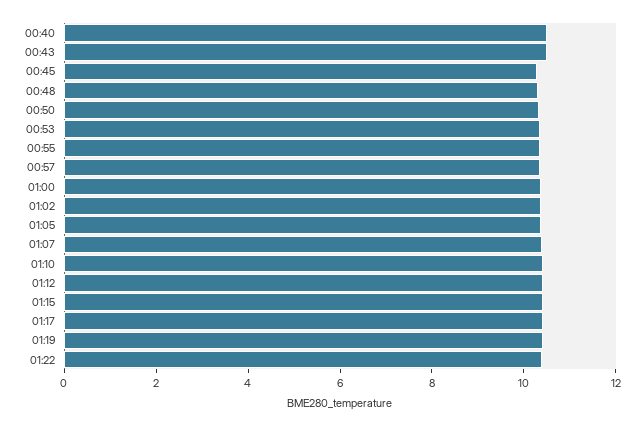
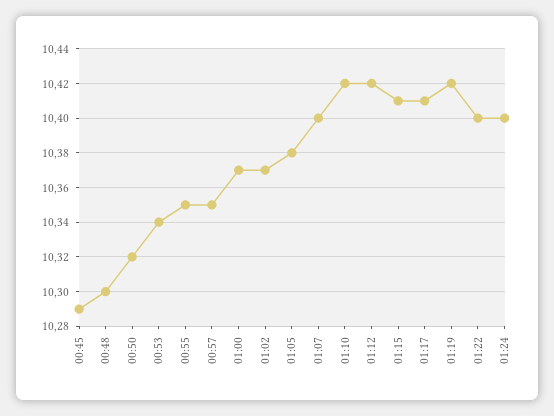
00:40: 10.5 -> none
00:43: 10.5 -> none
01:24: none -> 10.4

